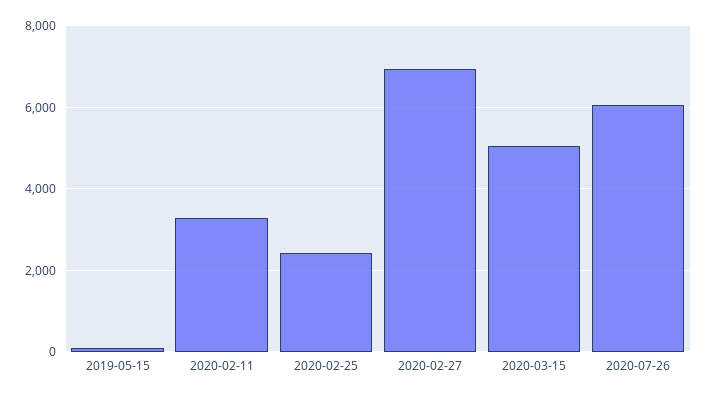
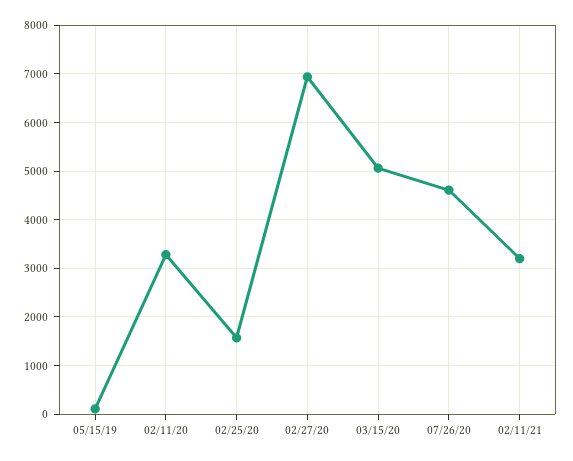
2020-02-25: 2400 -> 1600
2020-07-26: 6000 -> 4600
02/11/21: none -> 3200

